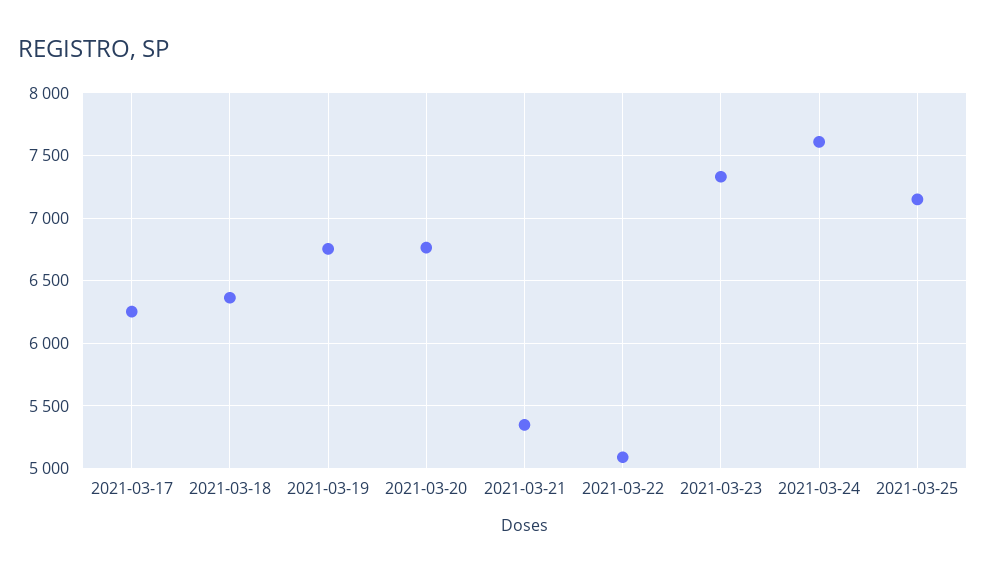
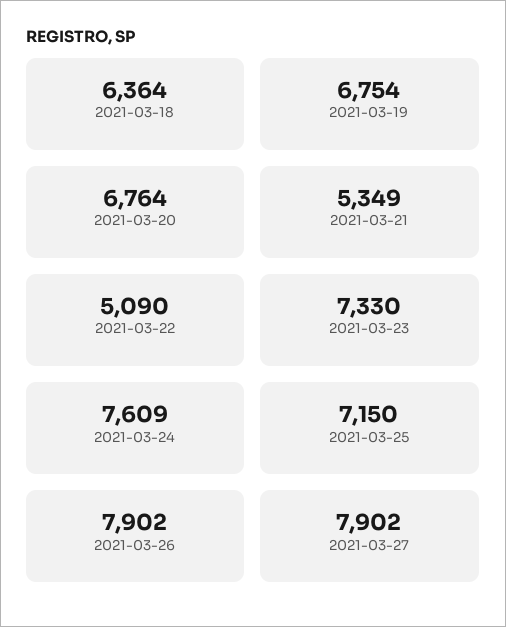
2021-03-17: 6250 -> none
2021-03-26: none -> 7902
2021-03-27: none -> 7902

